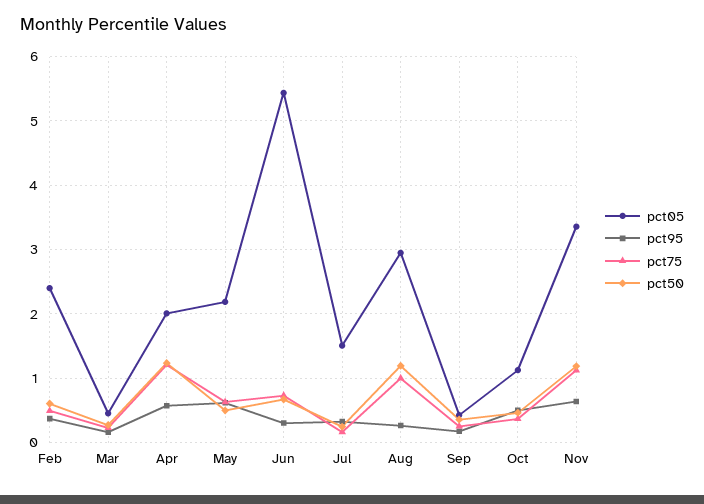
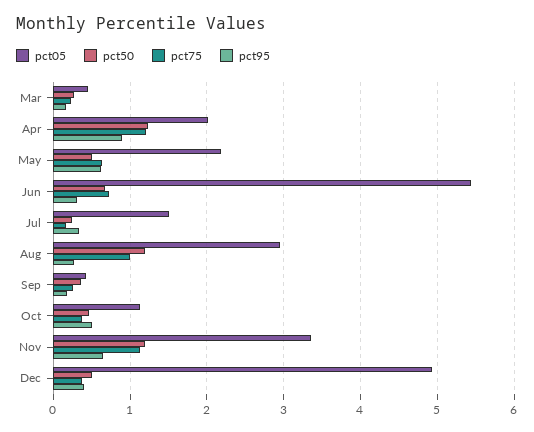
pct05, Feb: 2.4 -> none
pct95, Feb: 0.4 -> none
pct75, Feb: 0.5 -> none
pct50, Feb: 0.6 -> none
pct95, Apr: 0.6 -> 0.9
pct05, Dec: none -> 4.9
pct50, Dec: none -> 0.5
pct75, Dec: none -> 0.4
pct95, Dec: none -> 0.4

